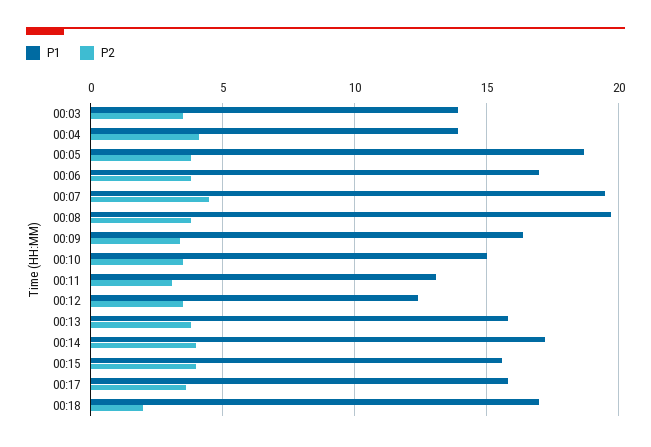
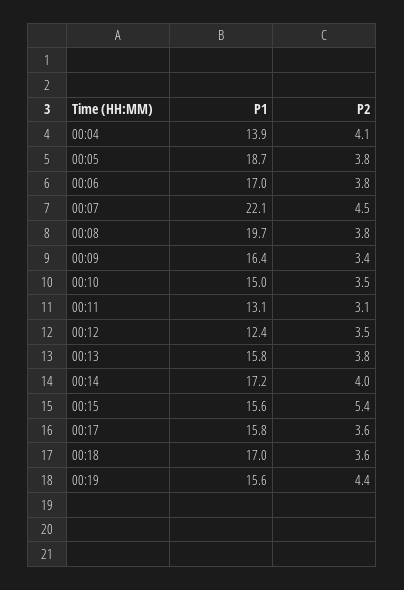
P1, 00:03: 14 -> none
P2, 00:03: 3.5 -> none
P1, 00:07: 19.5 -> 22.1
P2, 00:15: 4 -> 5.4
P2, 00:18: 2 -> 3.6
P1, 00:19: none -> 15.6
P2, 00:19: none -> 4.4

